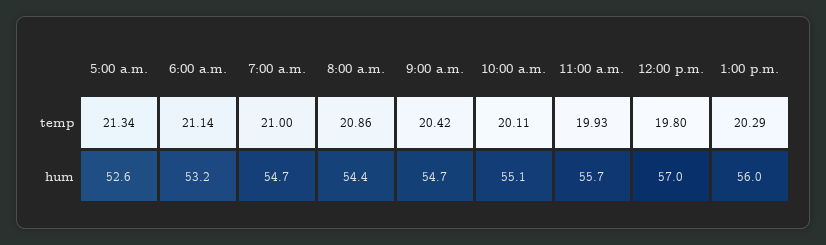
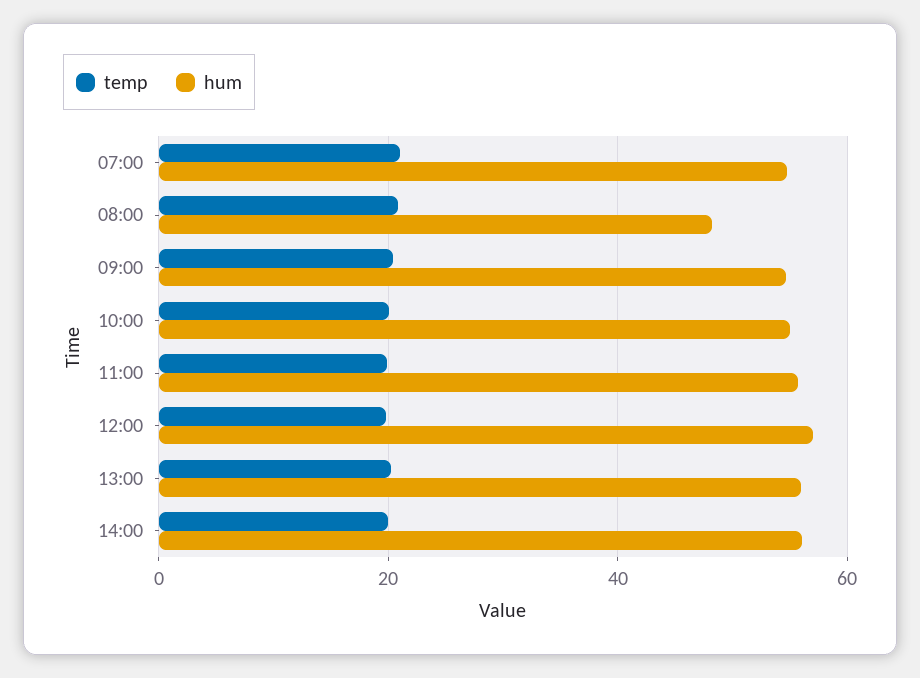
temp, 5:00 a.m.: 21.34 -> none
temp, 6:00 a.m.: 21.14 -> none
hum, 5:00 a.m.: 52.6 -> none
hum, 6:00 a.m.: 53.2 -> none
hum, 8:00 a.m.: 54.4 -> 48
temp, 14:00: none -> 20
hum, 14:00: none -> 56

